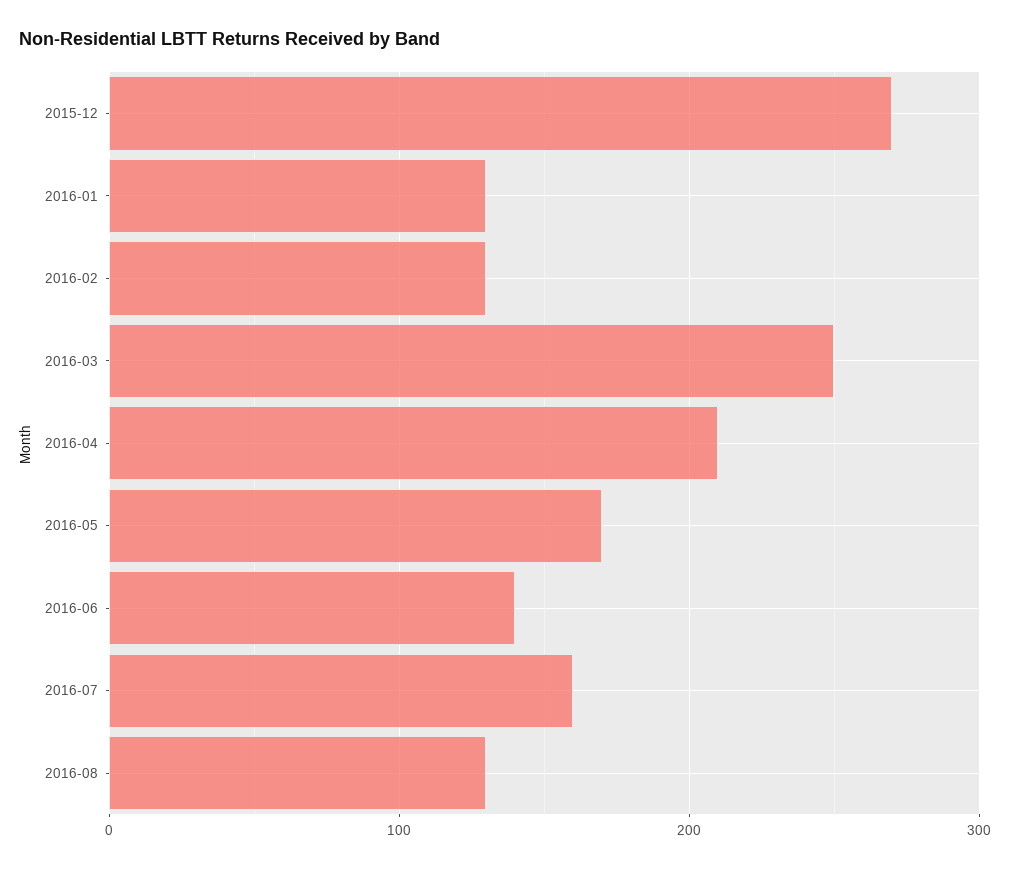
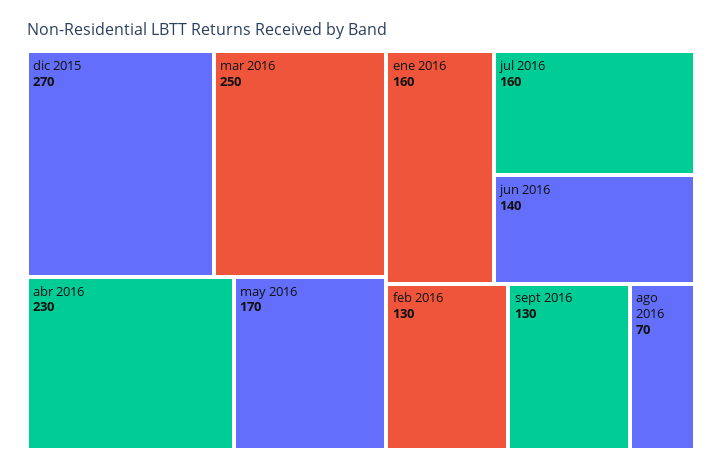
2016-01: 130 -> 160
2016-04: 210 -> 230
2016-08: 130 -> 70
sept 2016: none -> 130

